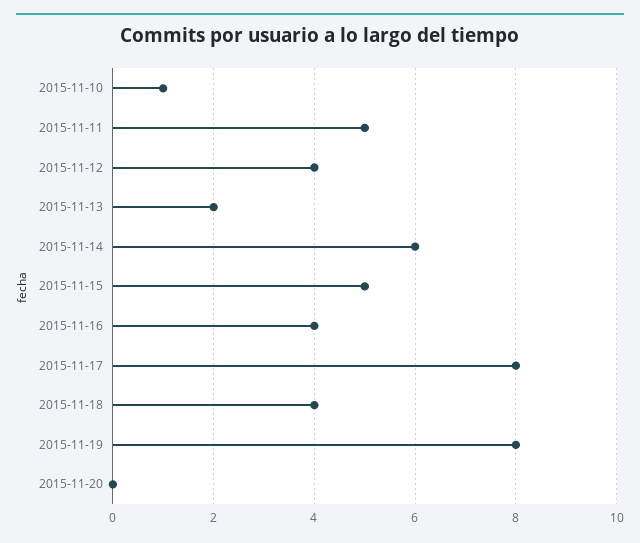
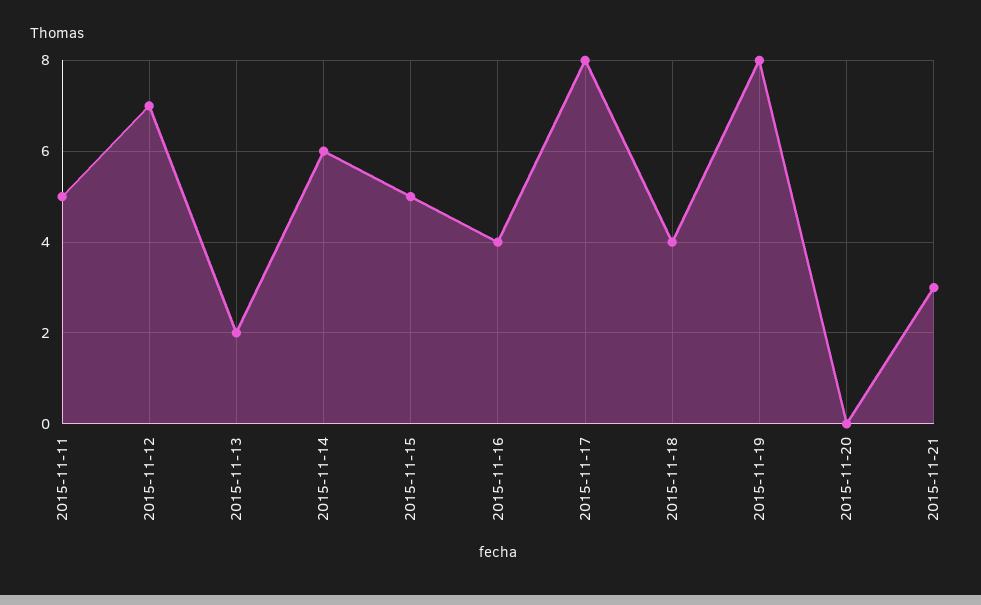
2015-11-10: 1 -> none
2015-11-12: 4 -> 7
2015-11-21: none -> 3

